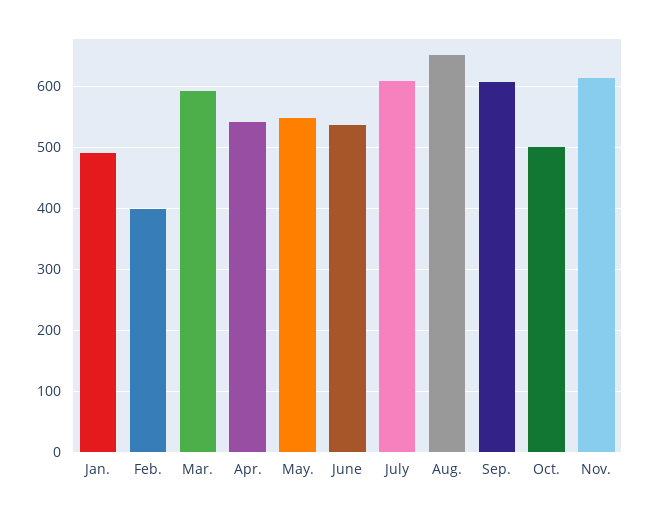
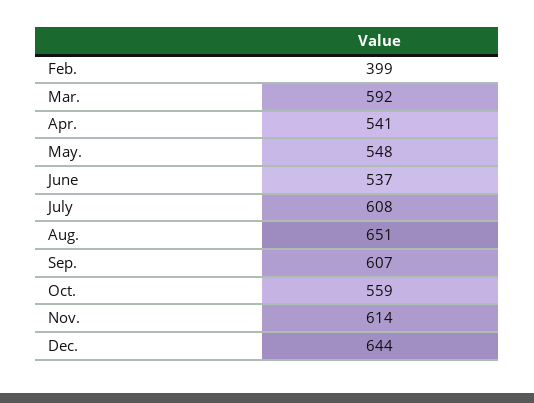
Jan.: 490 -> none
Oct.: 500 -> 559
Dec.: none -> 644

